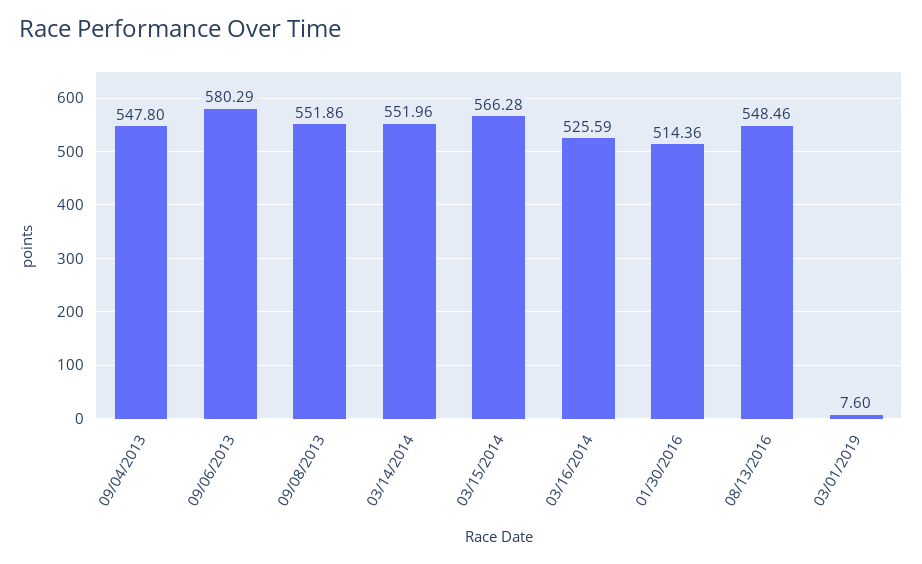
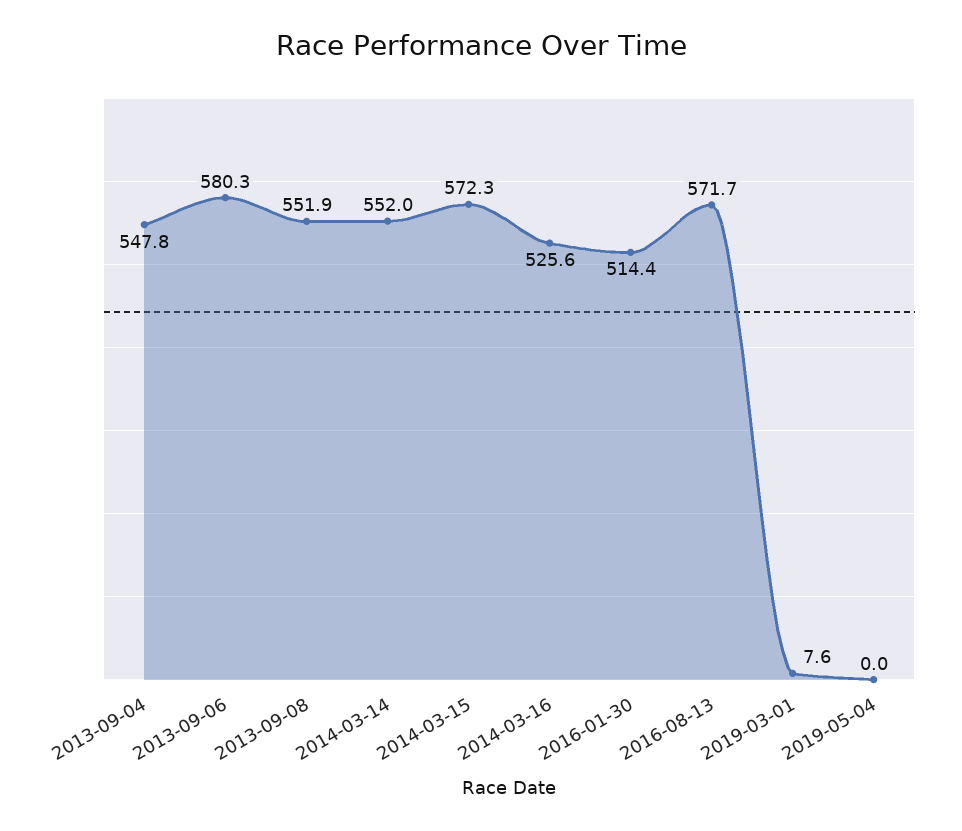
03/15/2014: 566.28 -> 572.3
08/13/2016: 548.46 -> 571.7
2019-05-04: none -> 0

